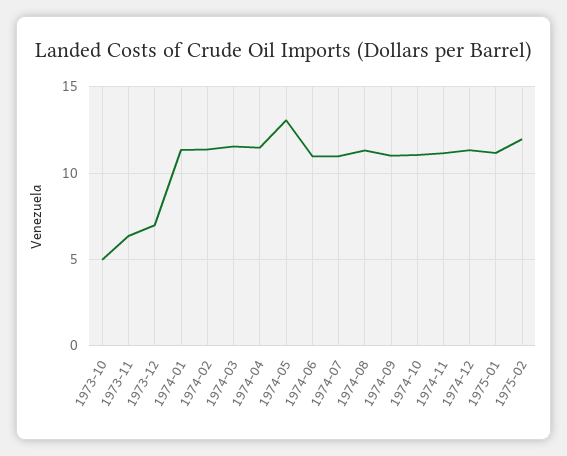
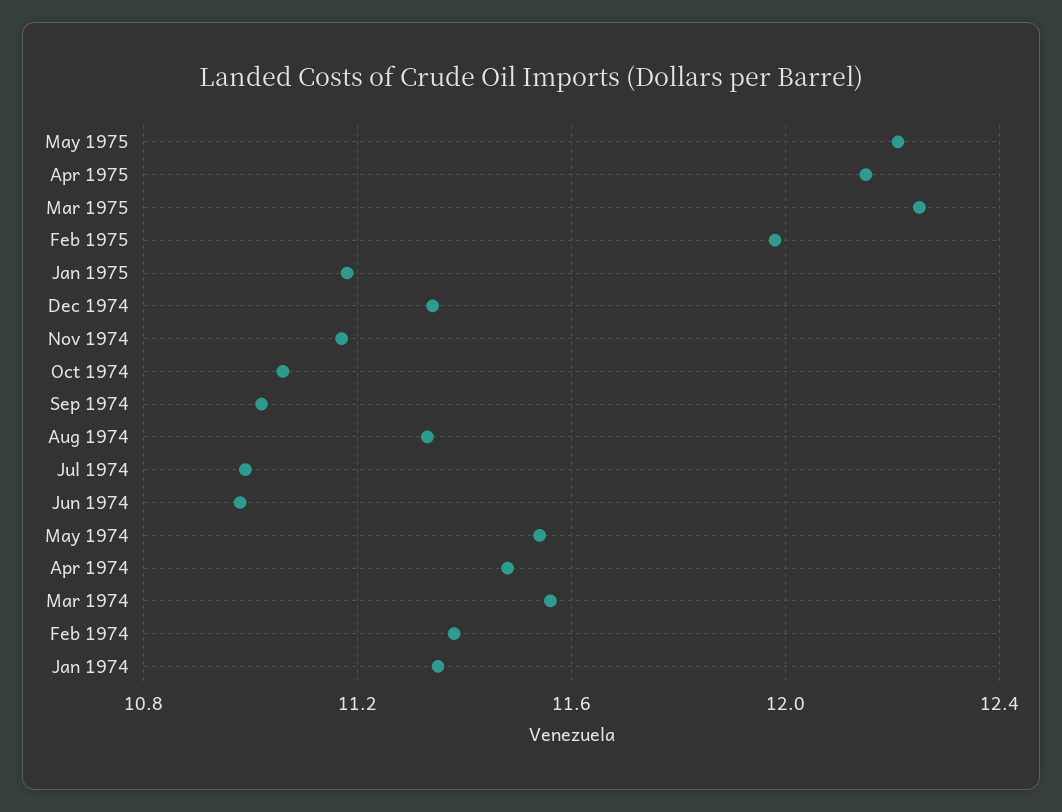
1973-10: 5 -> none
1973-11: 6.5 -> none
1973-12: 7 -> none
1974-05: 13 -> 11.55
May 1975: none -> 12.2
Apr 1975: none -> 12.15
Mar 1975: none -> 12.25

